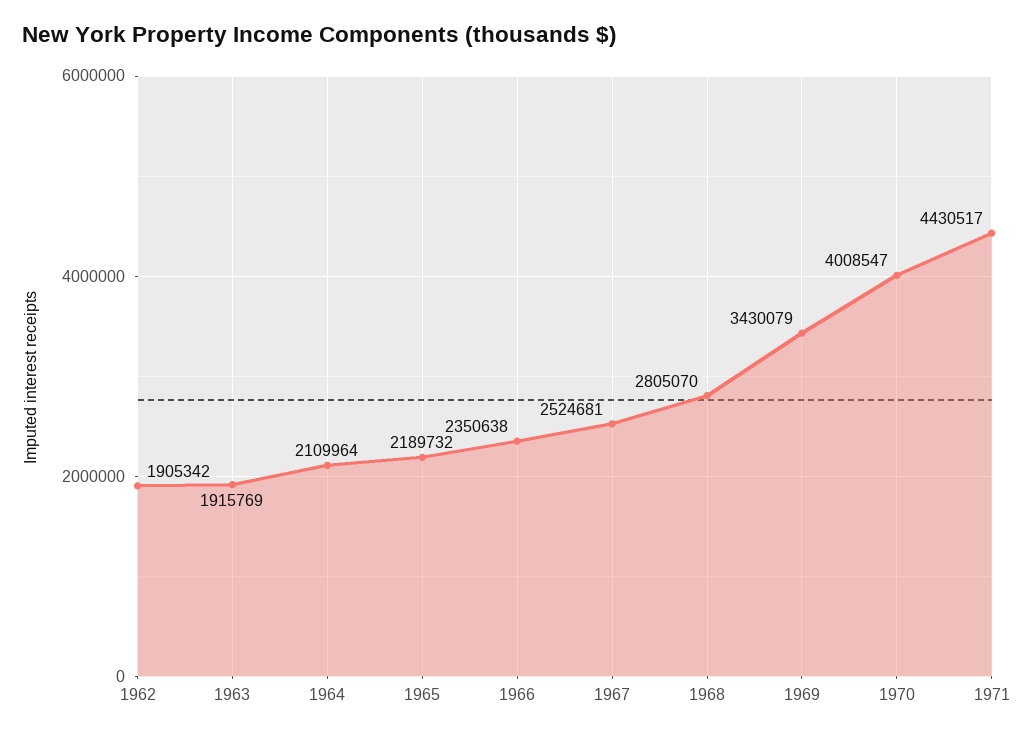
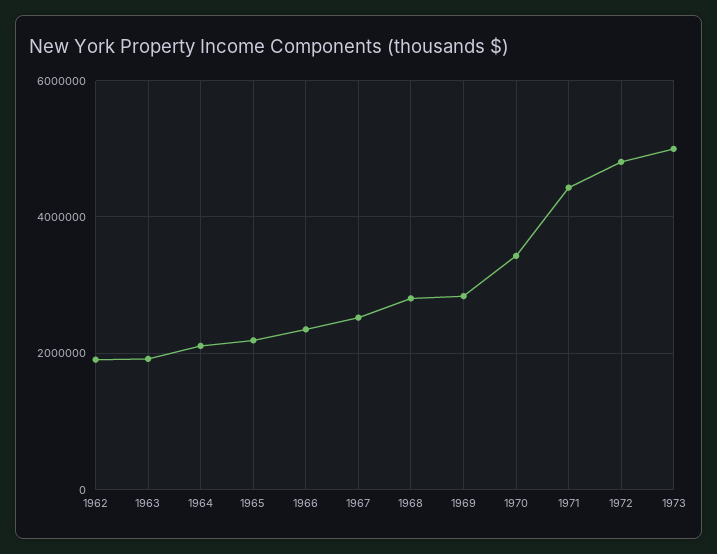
1969: 3430079 -> 2800000
1970: 4008547 -> 3400000
1972: none -> 4800000
1973: none -> 5000000

